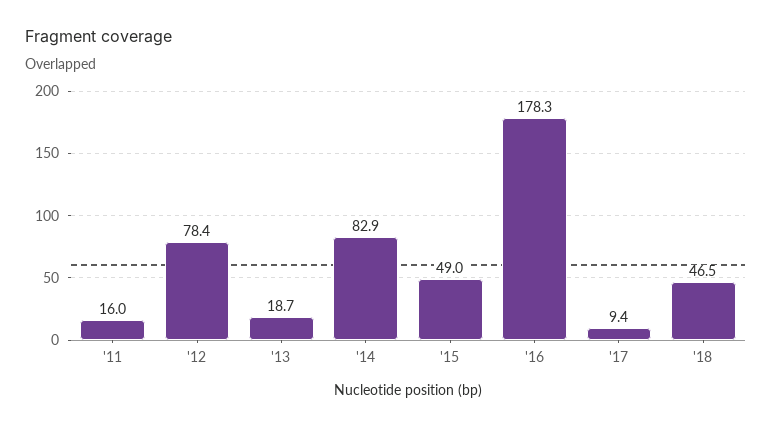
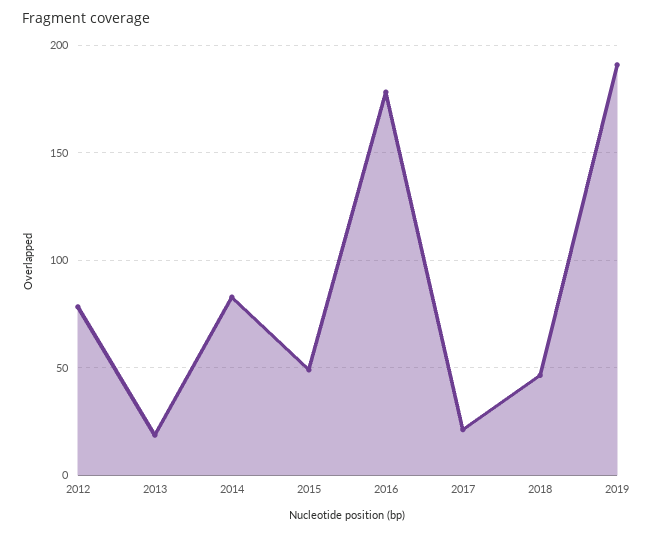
'11: 16 -> none
'17: 9.4 -> 20
2019: none -> 190

